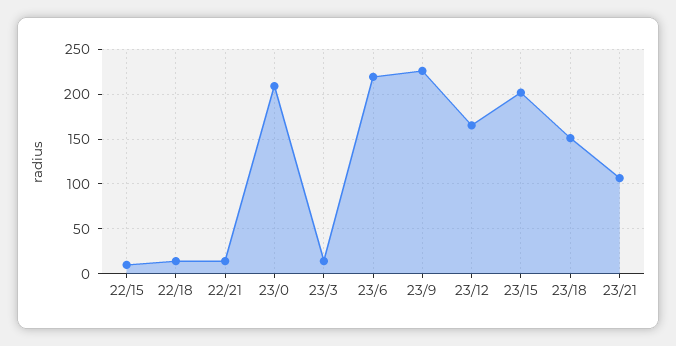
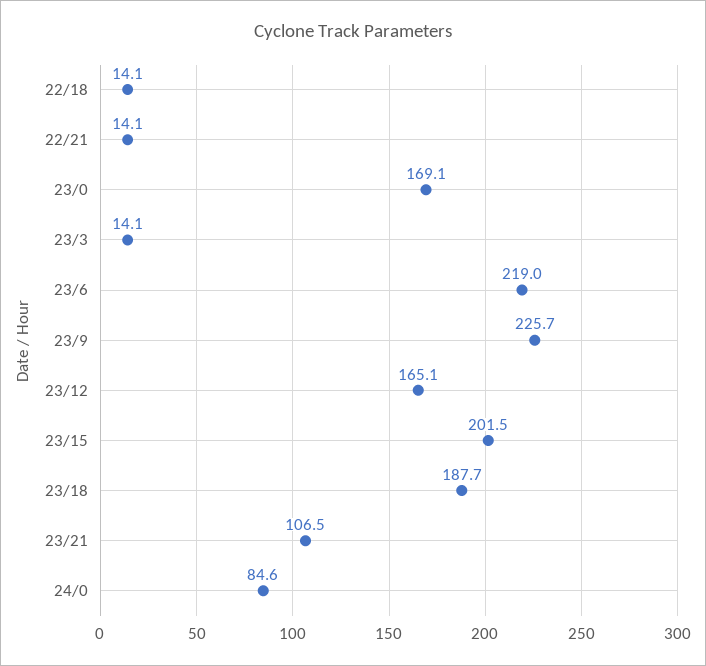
22/15: 10 -> none
23/0: 210 -> 169.1
23/18: 150 -> 187.7
24/0: none -> 84.6

